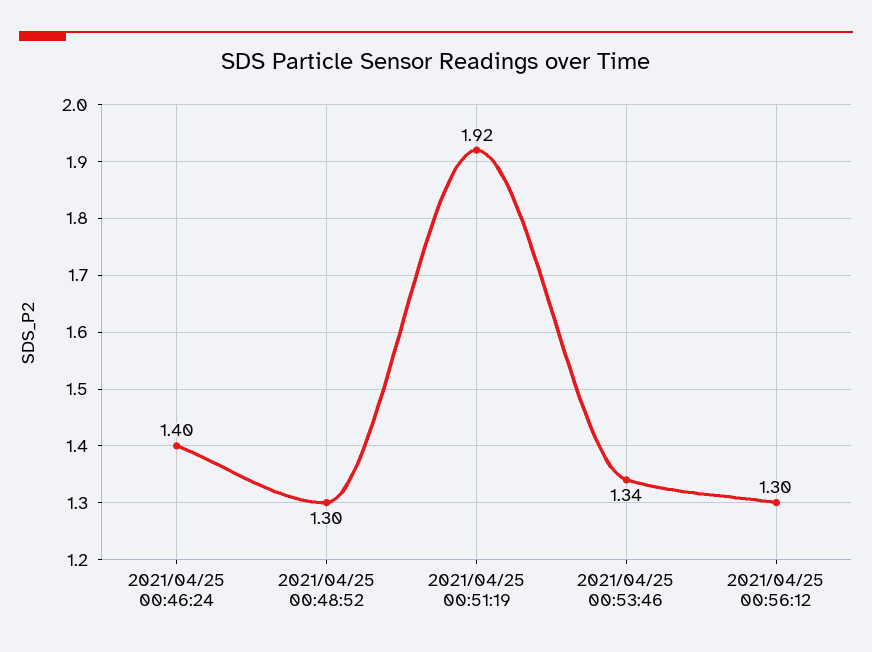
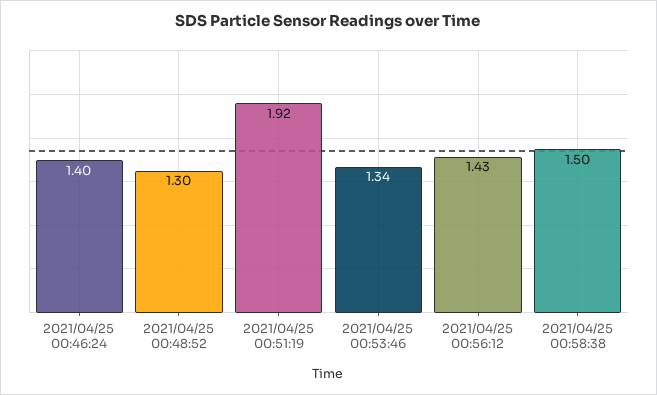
2021/04/25 00:56:12: 1.3 -> 1.43
2021/04/25 00:58:38: none -> 1.5

